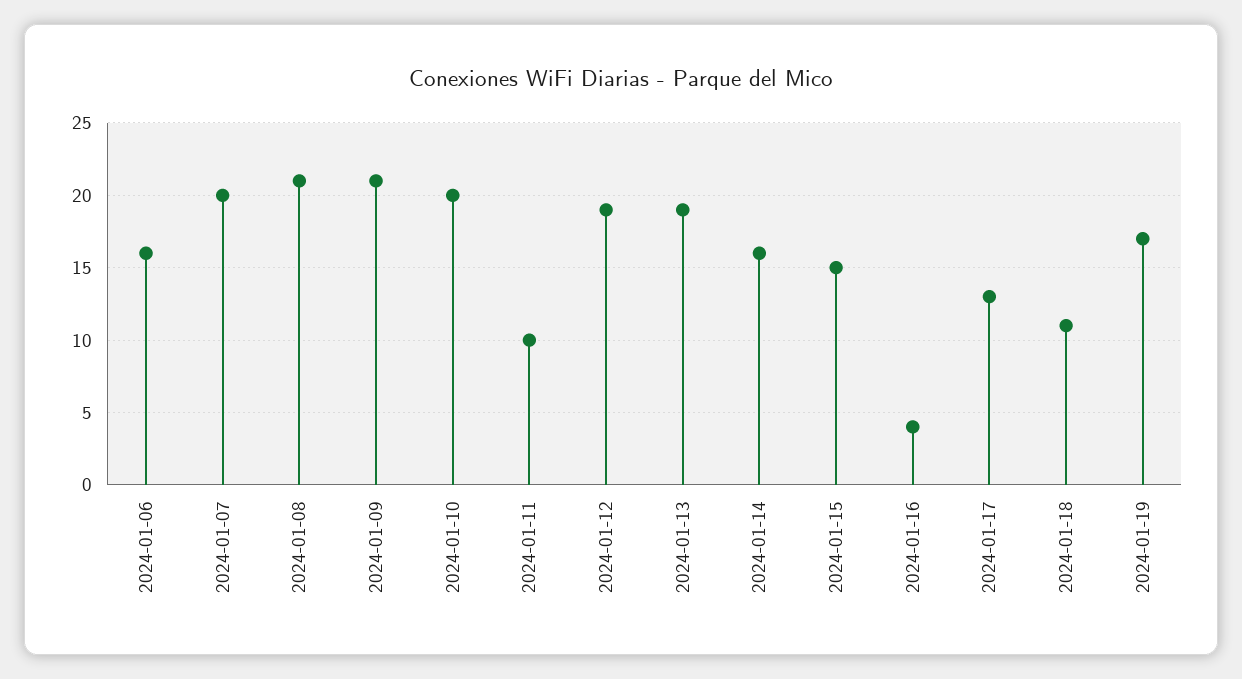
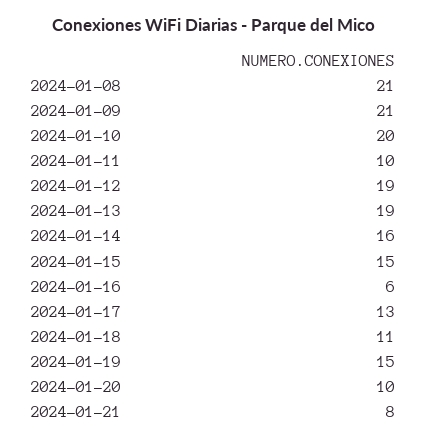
2024-01-06: 16 -> none
2024-01-07: 20 -> none
2024-01-16: 4 -> 6
2024-01-19: 17 -> 15
2024-01-20: none -> 10
2024-01-21: none -> 8

